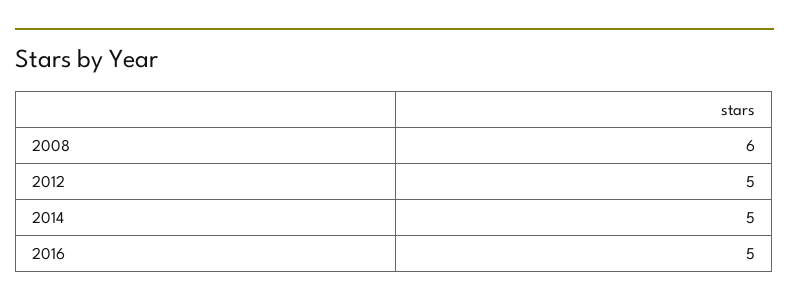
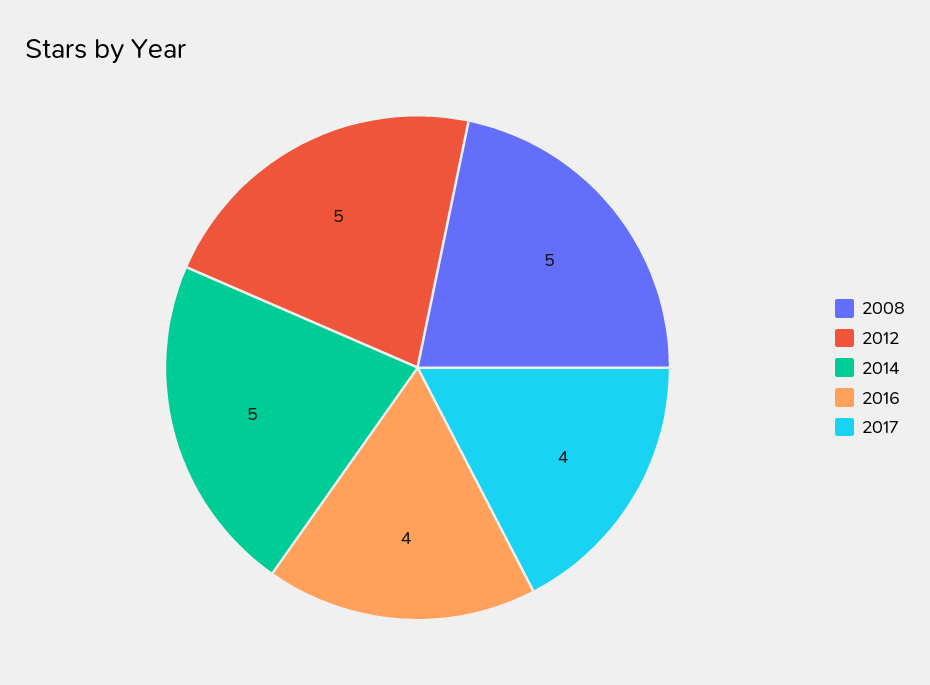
2008: 6 -> 5
2016: 5 -> 4
2017: none -> 4

